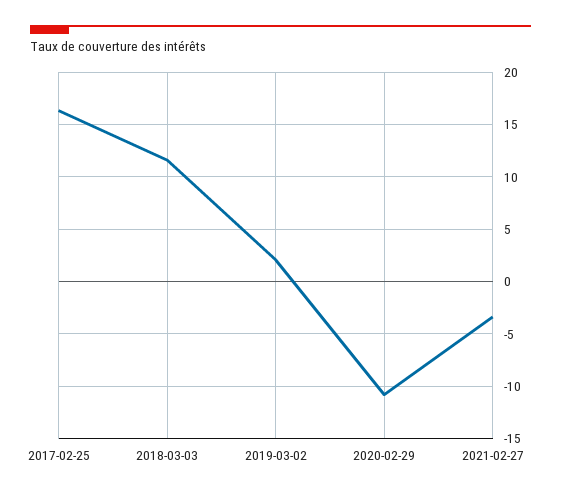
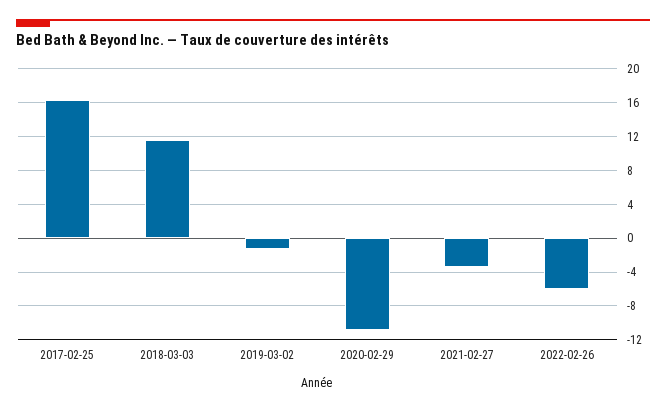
2019-03-02: 2 -> -1
2022-02-26: none -> -6

